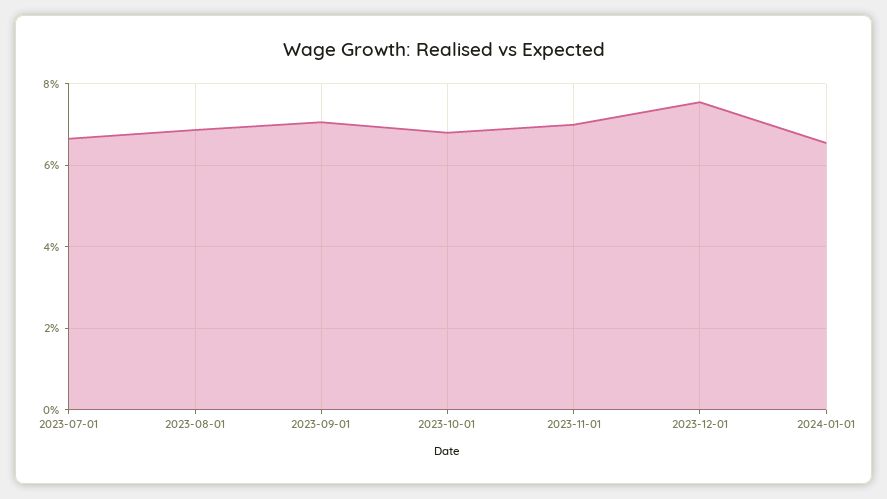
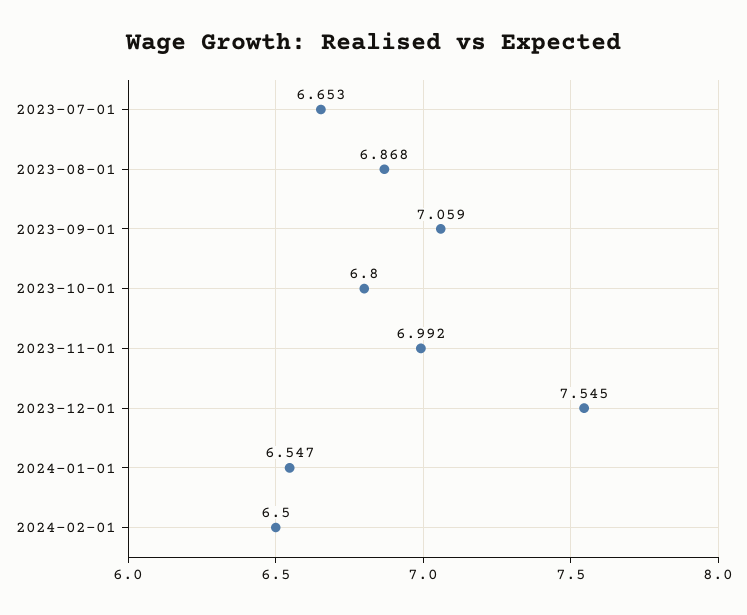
2024-02-01: none -> 6.5

